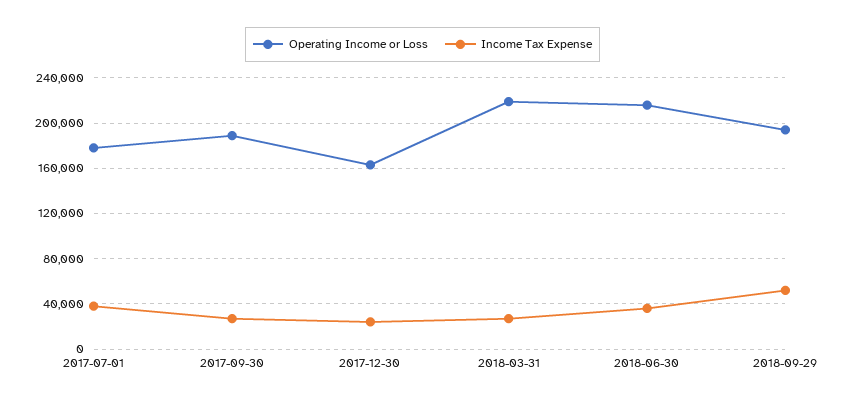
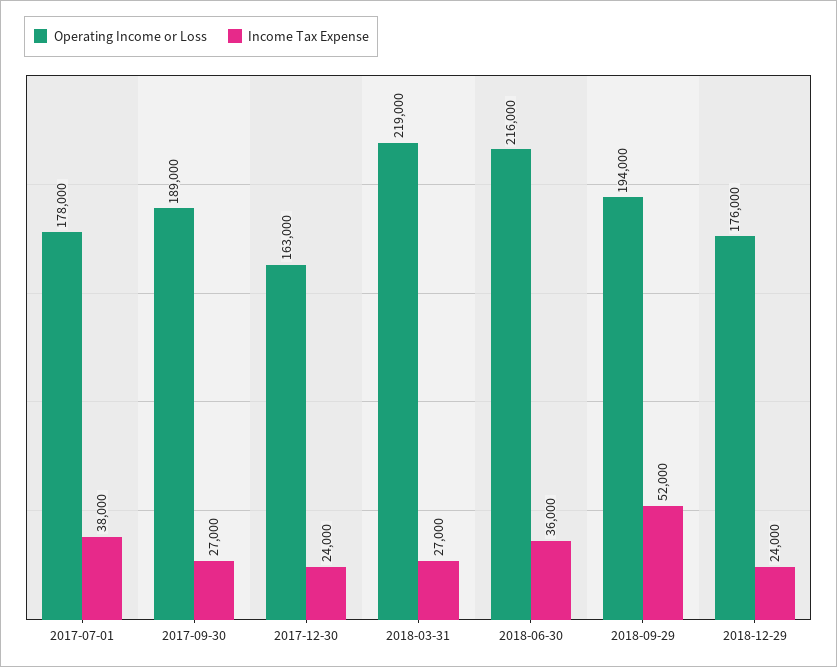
Operating Income or Loss, 2018-12-29: none -> 176000
Income Tax Expense, 2018-12-29: none -> 24000

